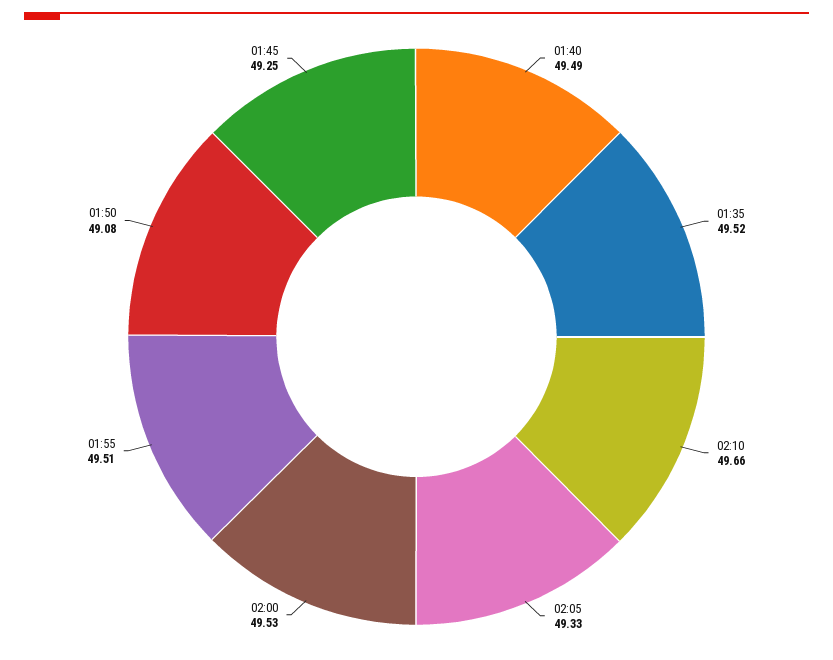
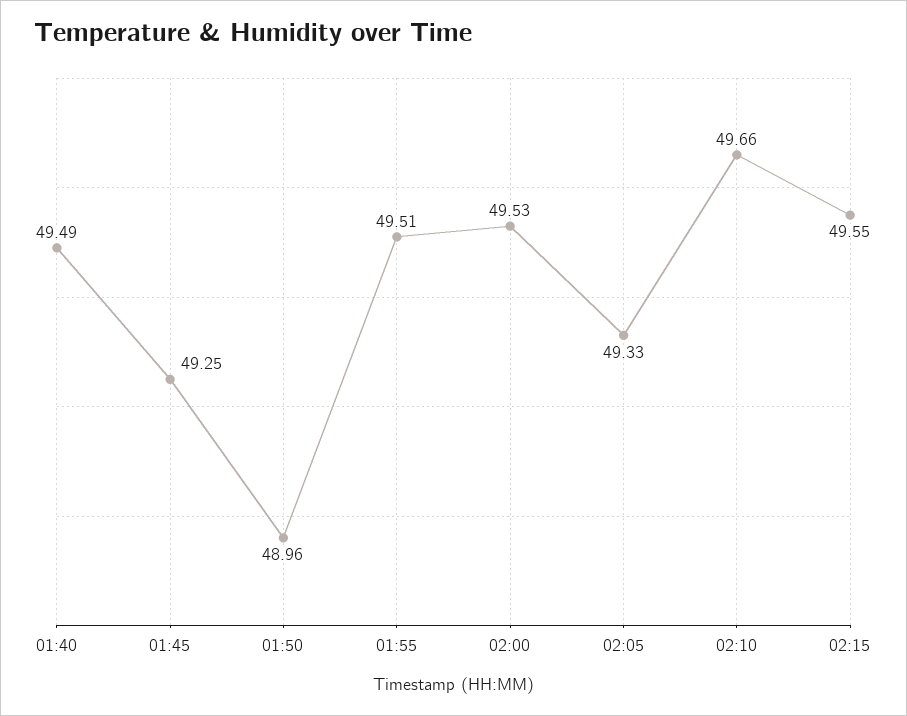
01:35: 49.52 -> none
01:50: 49.08 -> 48.96
02:15: none -> 49.55

